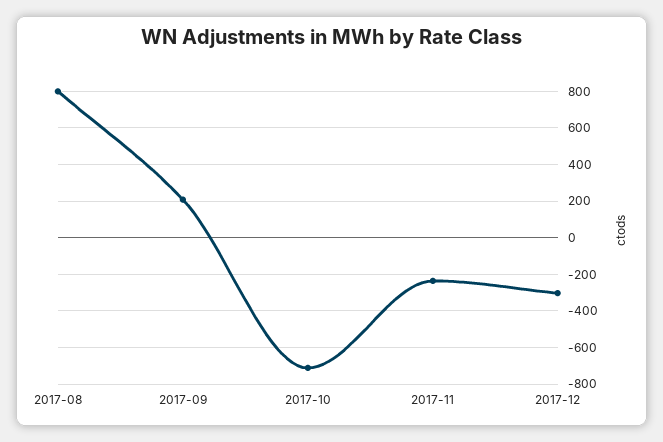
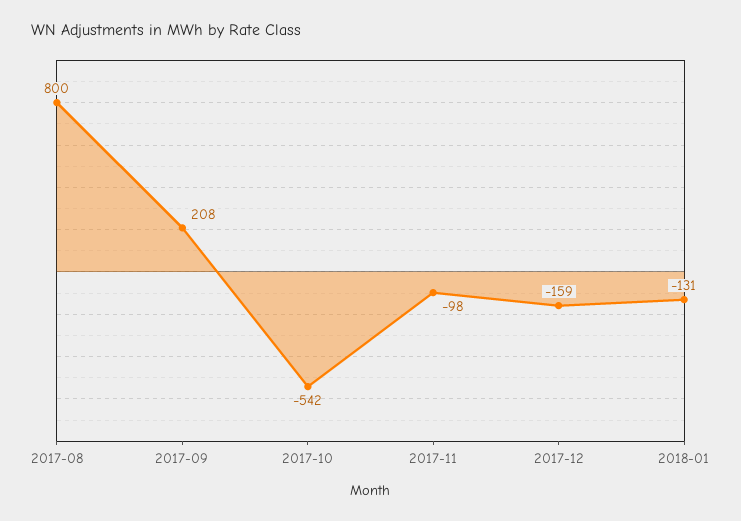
2017-10: -700 -> -542
2017-11: -250 -> -98
2017-12: -300 -> -159
2018-01: none -> -131

